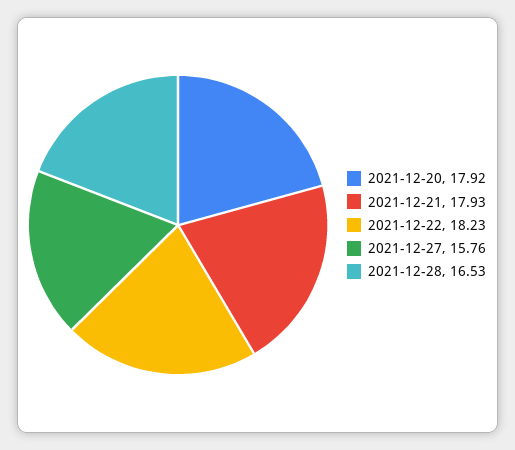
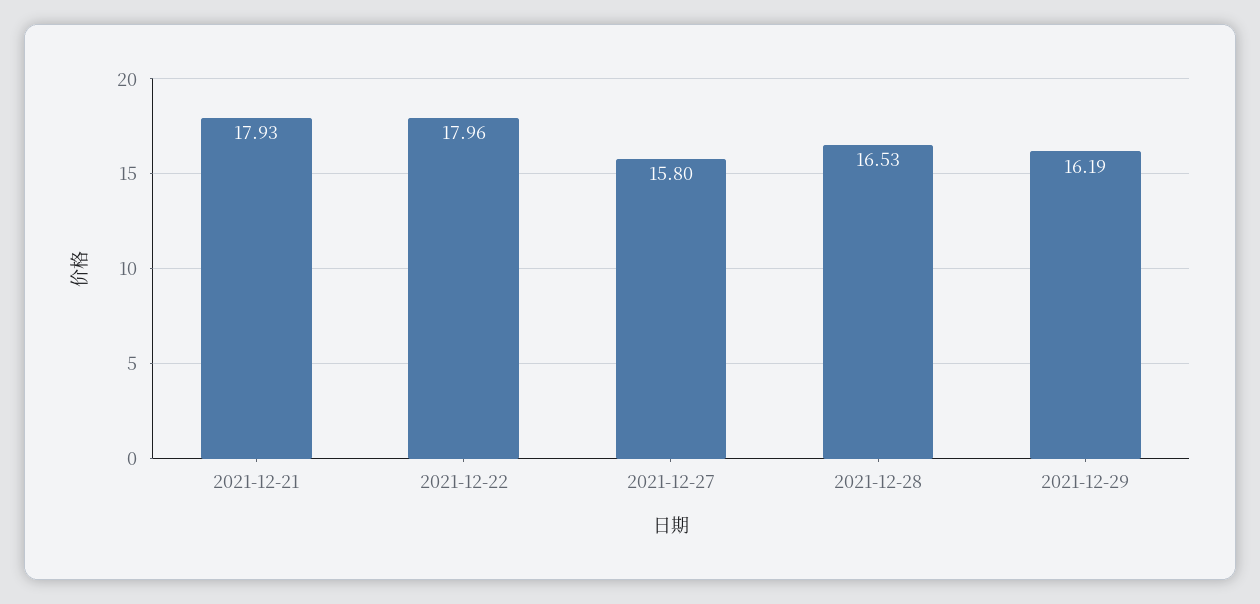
2021-12-20: 17.92 -> none
2021-12-22: 18.23 -> 17.96
2021-12-27: 15.76 -> 15.8
2021-12-29: none -> 16.19

